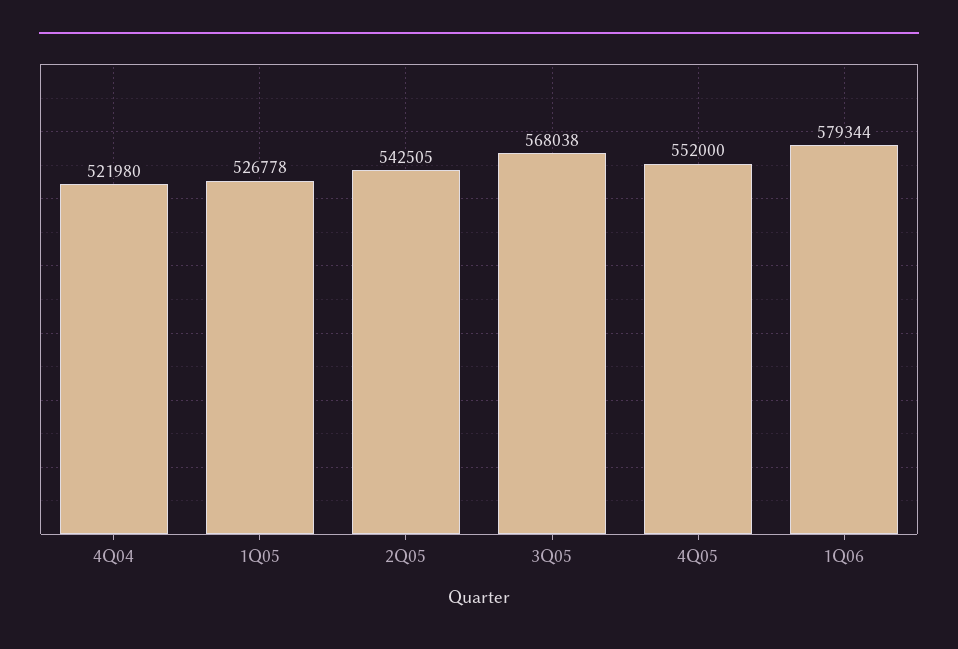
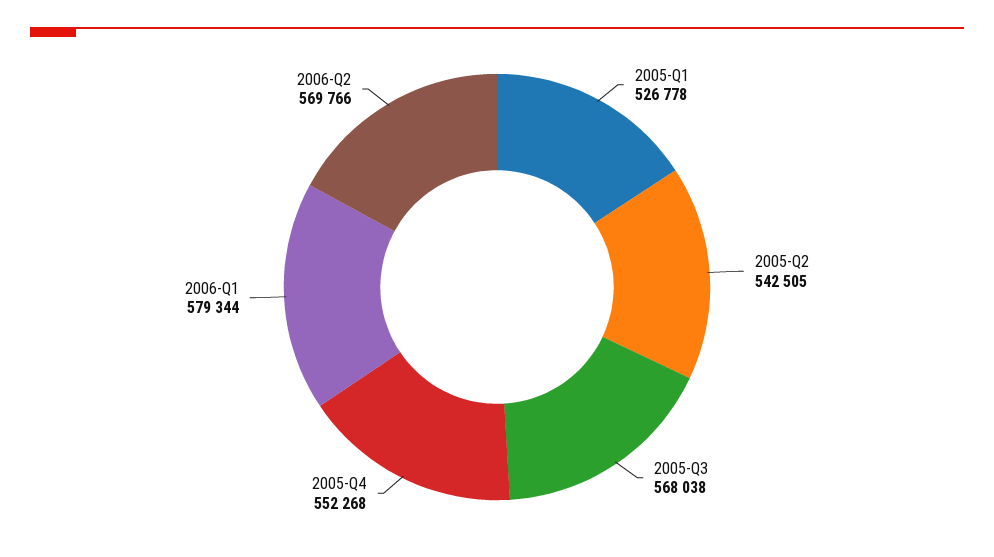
4Q04: 521980 -> none
4Q05: 552000 -> 552268
2006-Q2: none -> 569766

